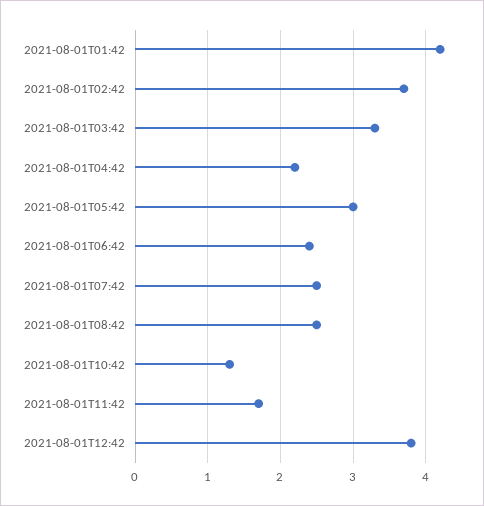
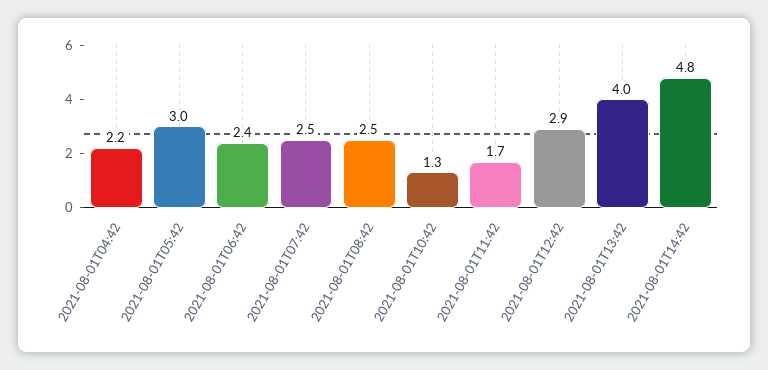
2021-08-01T01:42: 4.2 -> none
2021-08-01T02:42: 3.7 -> none
2021-08-01T03:42: 3.3 -> none
2021-08-01T12:42: 3.8 -> 2.9
2021-08-01T13:42: none -> 4
2021-08-01T14:42: none -> 4.8

